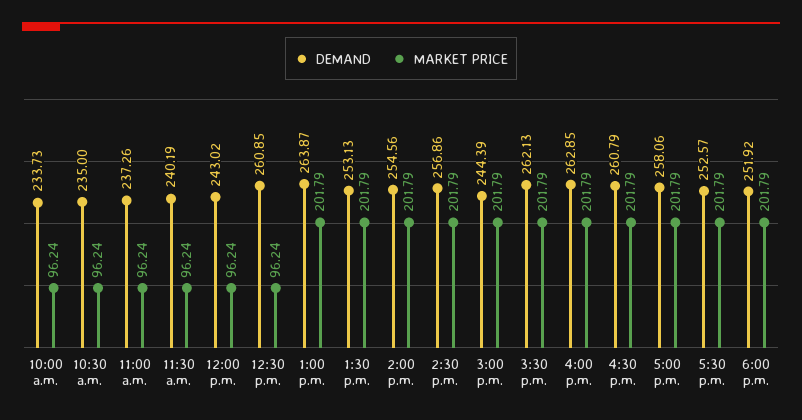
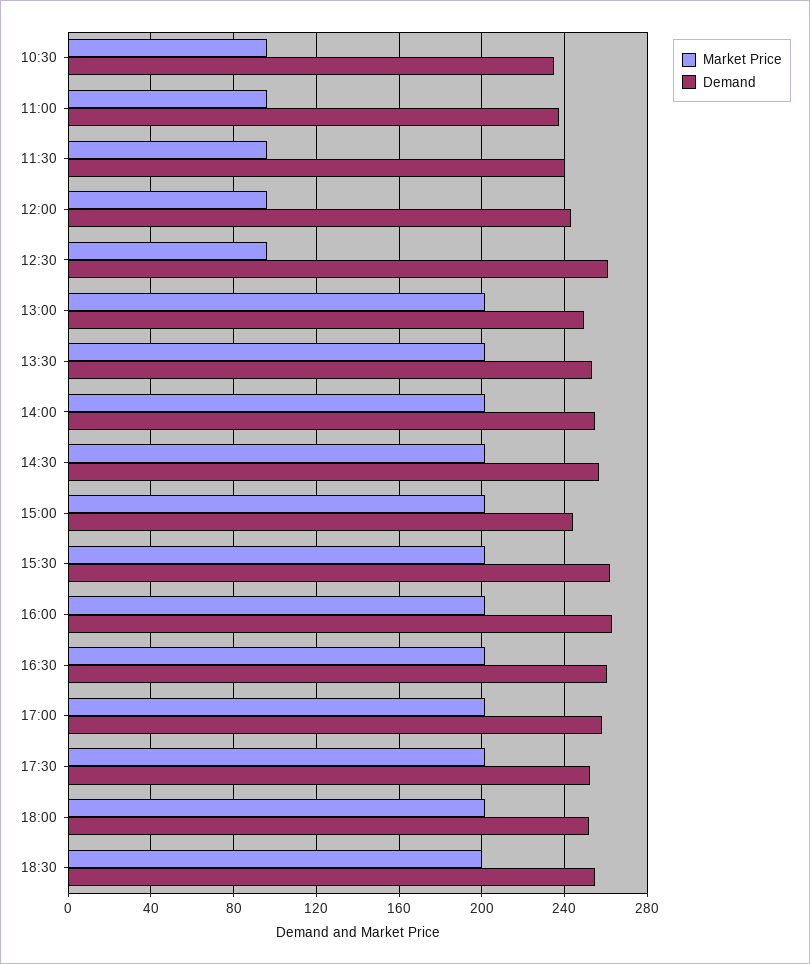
DEMAND, 10:00 a.m.: 233.73 -> none
MARKET PRICE, 10:00 a.m.: 96.24 -> none
DEMAND, 1:00 p.m.: 263.87 -> 250
MARKET PRICE, 18:30: none -> 200
DEMAND, 18:30: none -> 255

